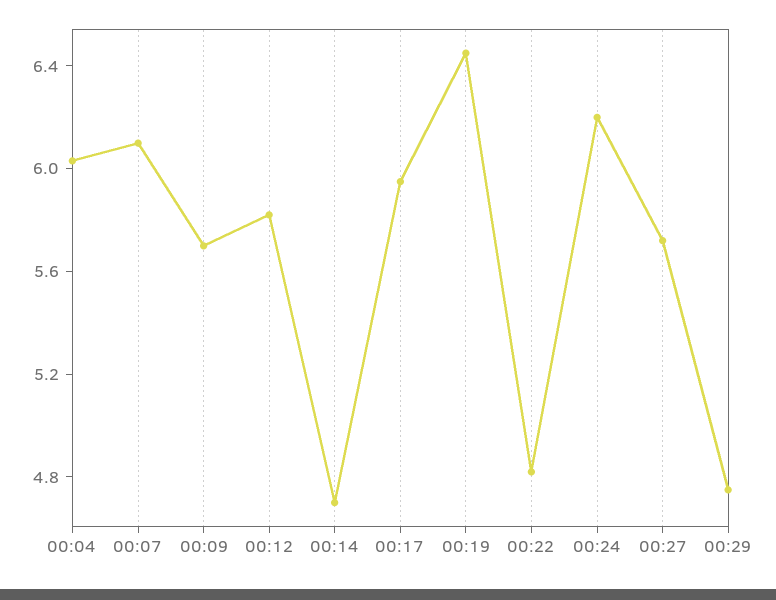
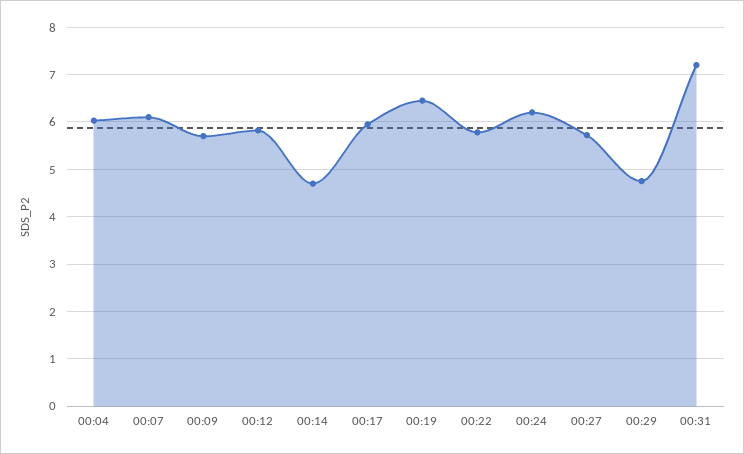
00:22: 4.8 -> 5.8
00:31: none -> 7.2

